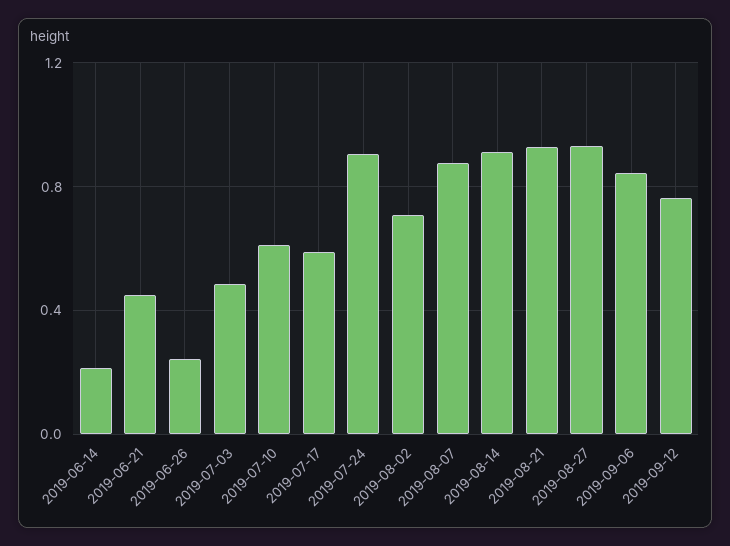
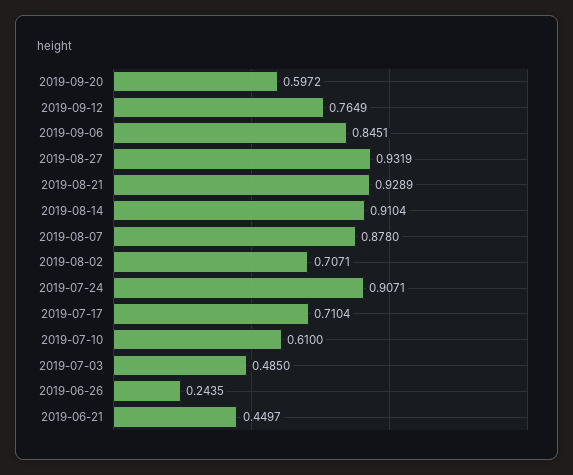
2019-06-14: 0.2 -> none
2019-07-17: 0.6 -> 0.7104
2019-09-20: none -> 0.5972

